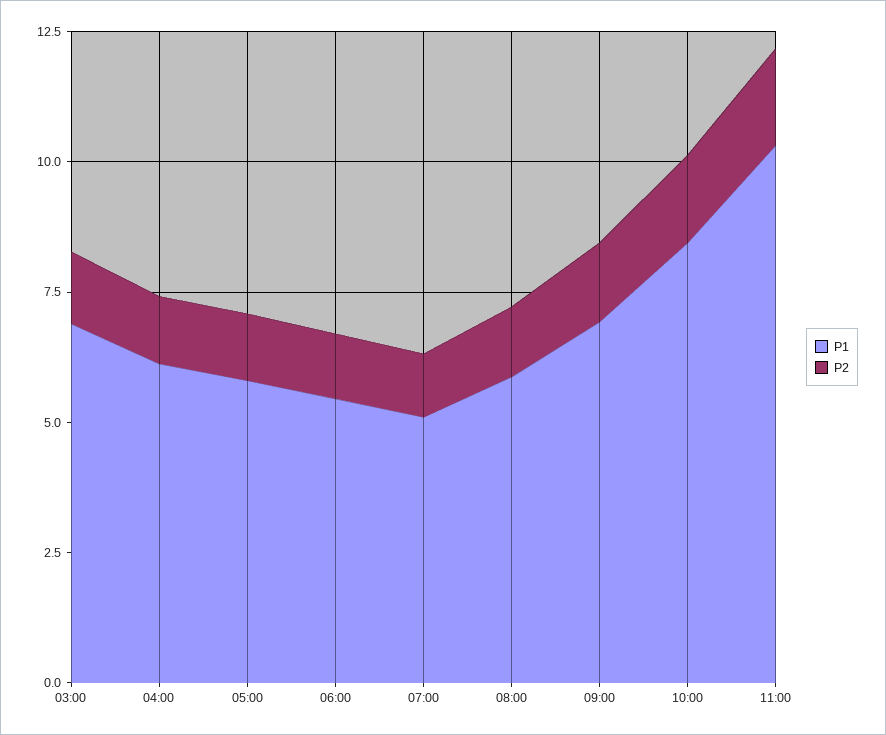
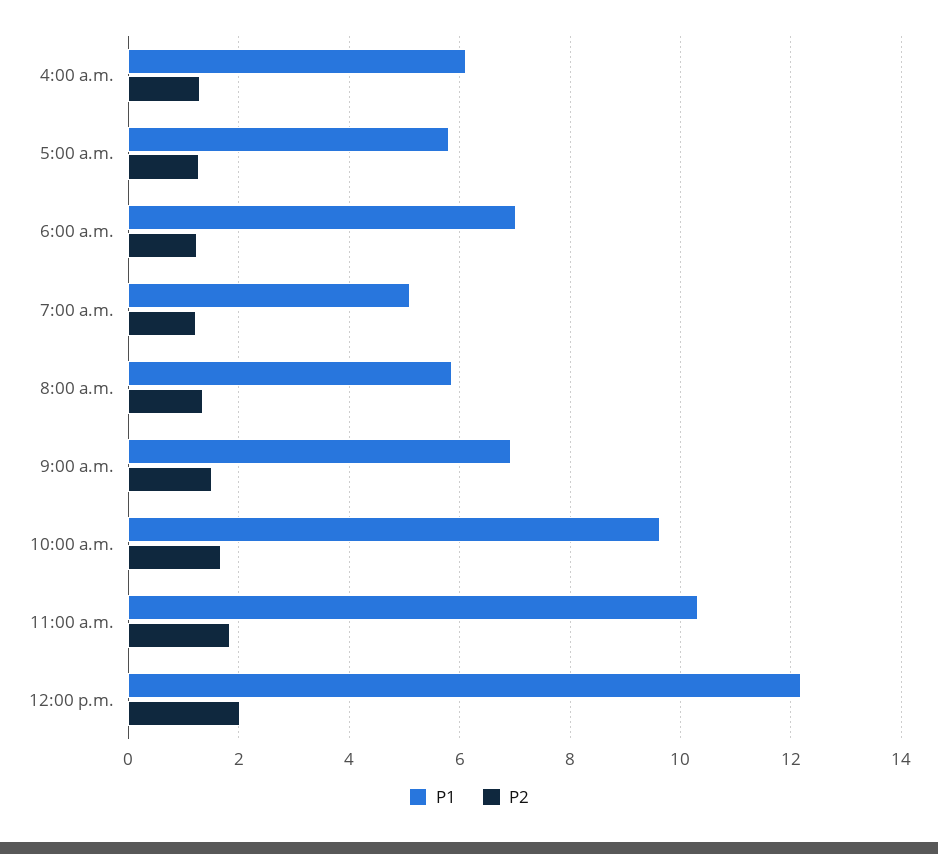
P1, 03:00: 7 -> none
P2, 03:00: 1.5 -> none
P1, 06:00: 5.5 -> 7
P1, 10:00: 8.5 -> 9.6
P1, 12:00 p.m.: none -> 12.2
P2, 12:00 p.m.: none -> 2

